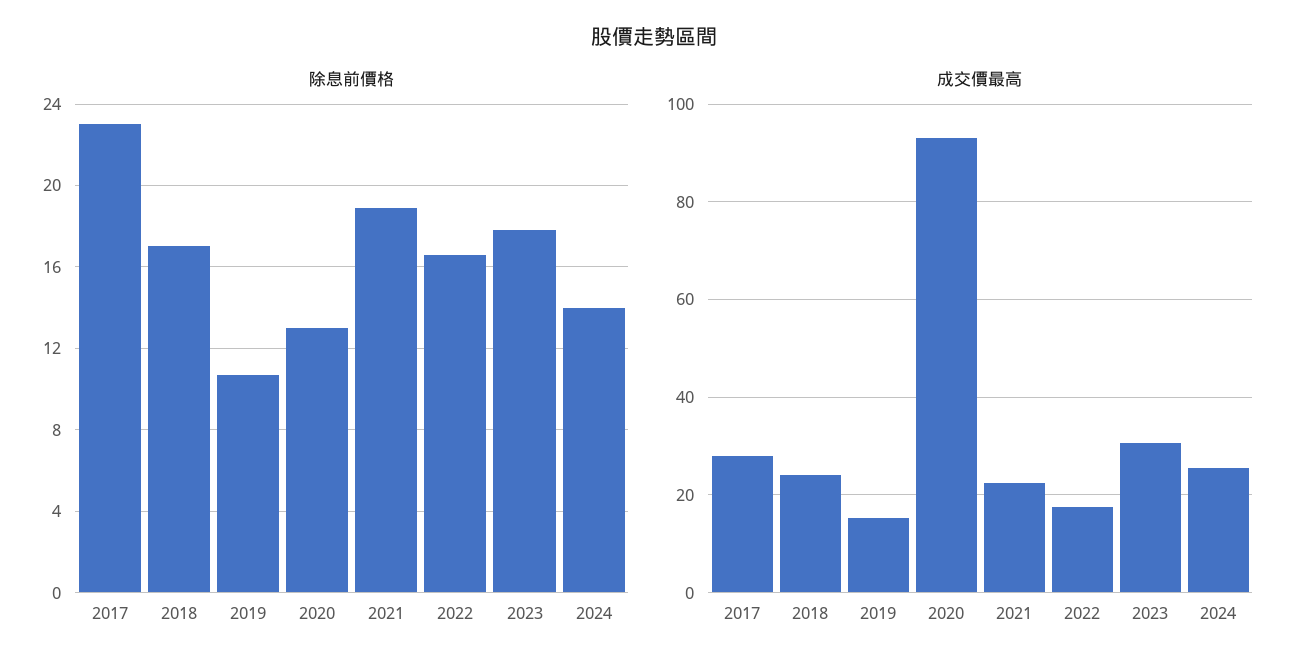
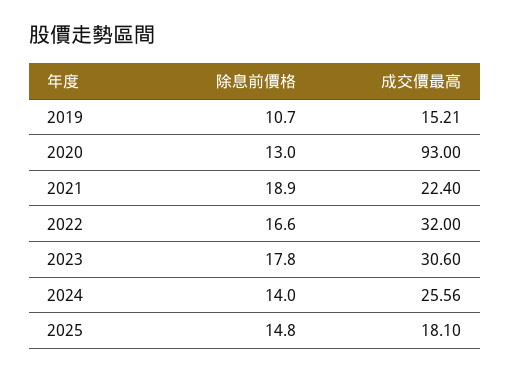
除息前價格, 2017: 23 -> none
除息前價格, 2018: 17 -> none
成交價最高, 2017: 28 -> none
成交價最高, 2018: 24 -> none
成交價最高, 2022: 18 -> 32
除息前價格, 2025: none -> 14.8
成交價最高, 2025: none -> 18.1

